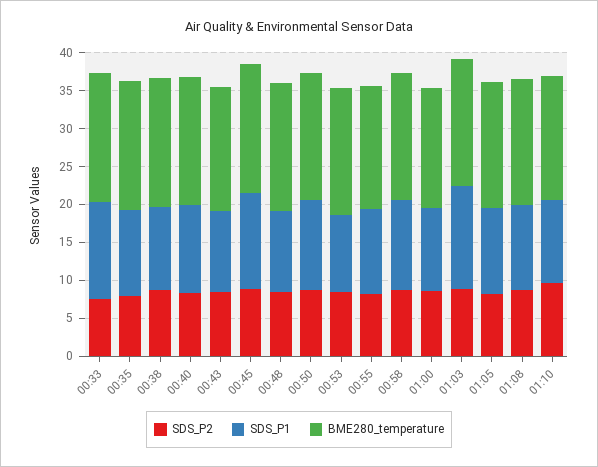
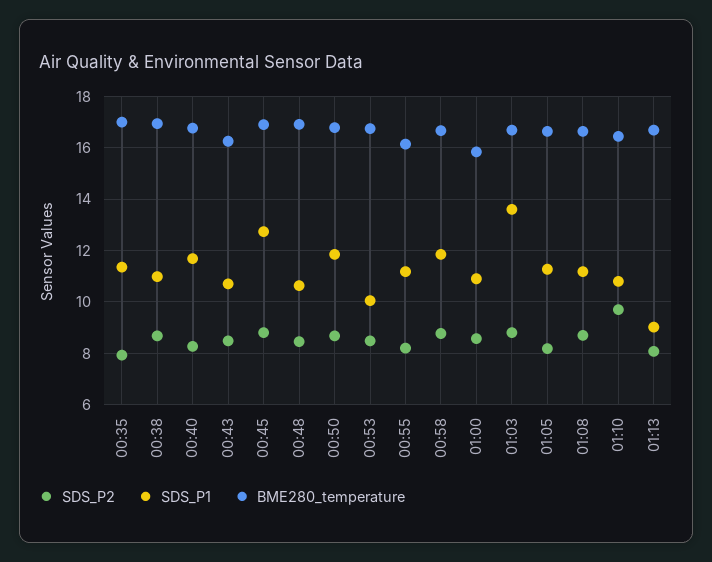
SDS_P2, 00:33: 7.5 -> none
SDS_P1, 00:33: 12.5 -> none
BME280_temperature, 00:33: 17.5 -> none
SDS_P2, 01:13: none -> 8
SDS_P1, 01:13: none -> 9
BME280_temperature, 01:13: none -> 16.75

